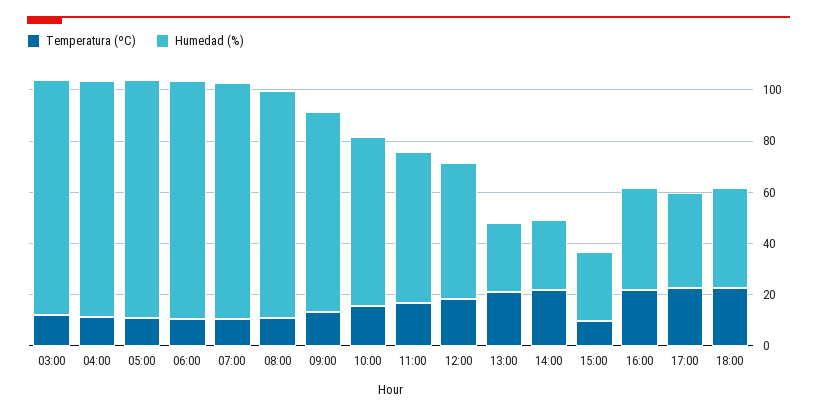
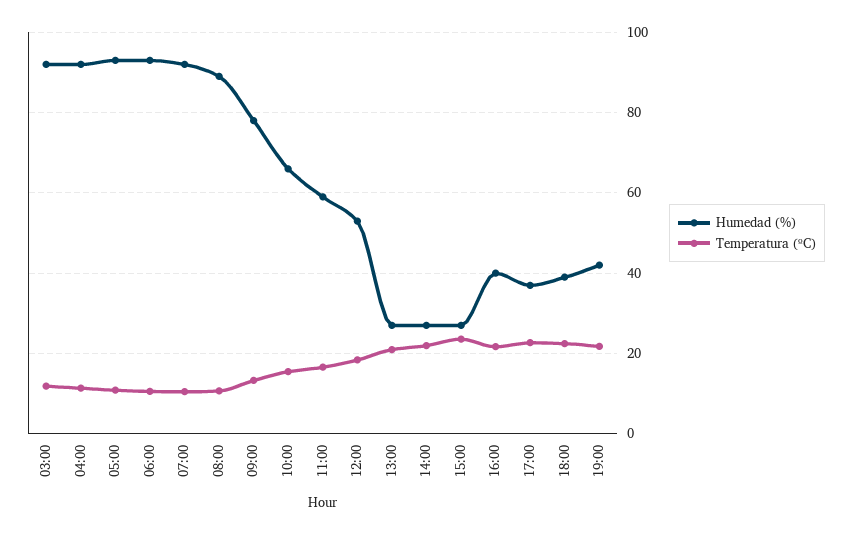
Temperatura (ºC), 15:00: 10 -> 24
Humedad (%), 19:00: none -> 42
Temperatura (ºC), 19:00: none -> 22

